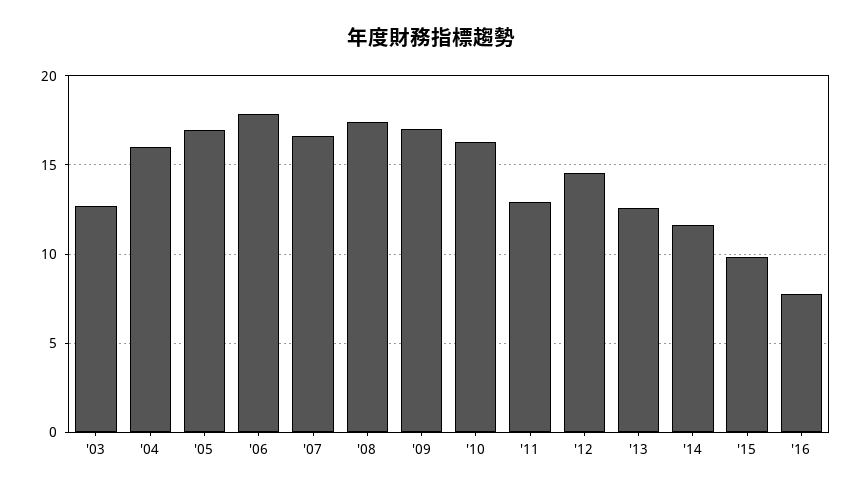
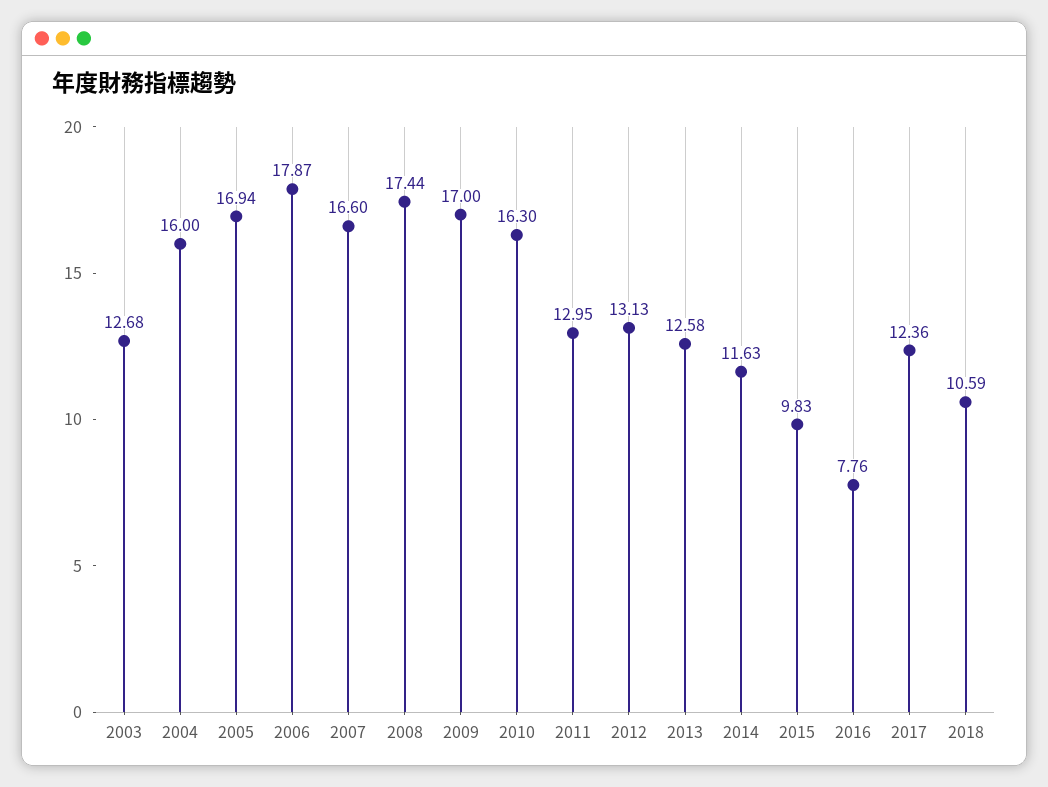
'12: 14.5 -> 13.13
2017: none -> 12.36
2018: none -> 10.59

